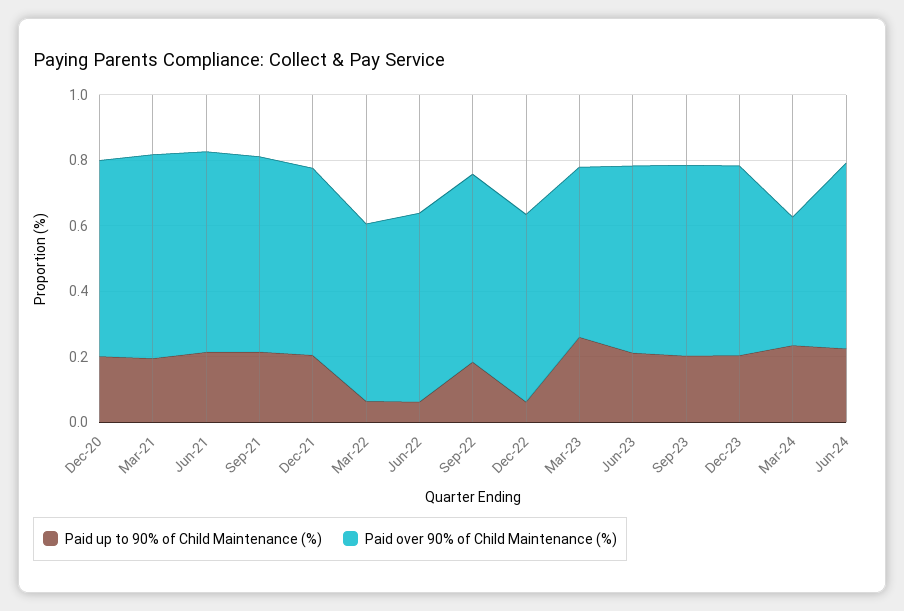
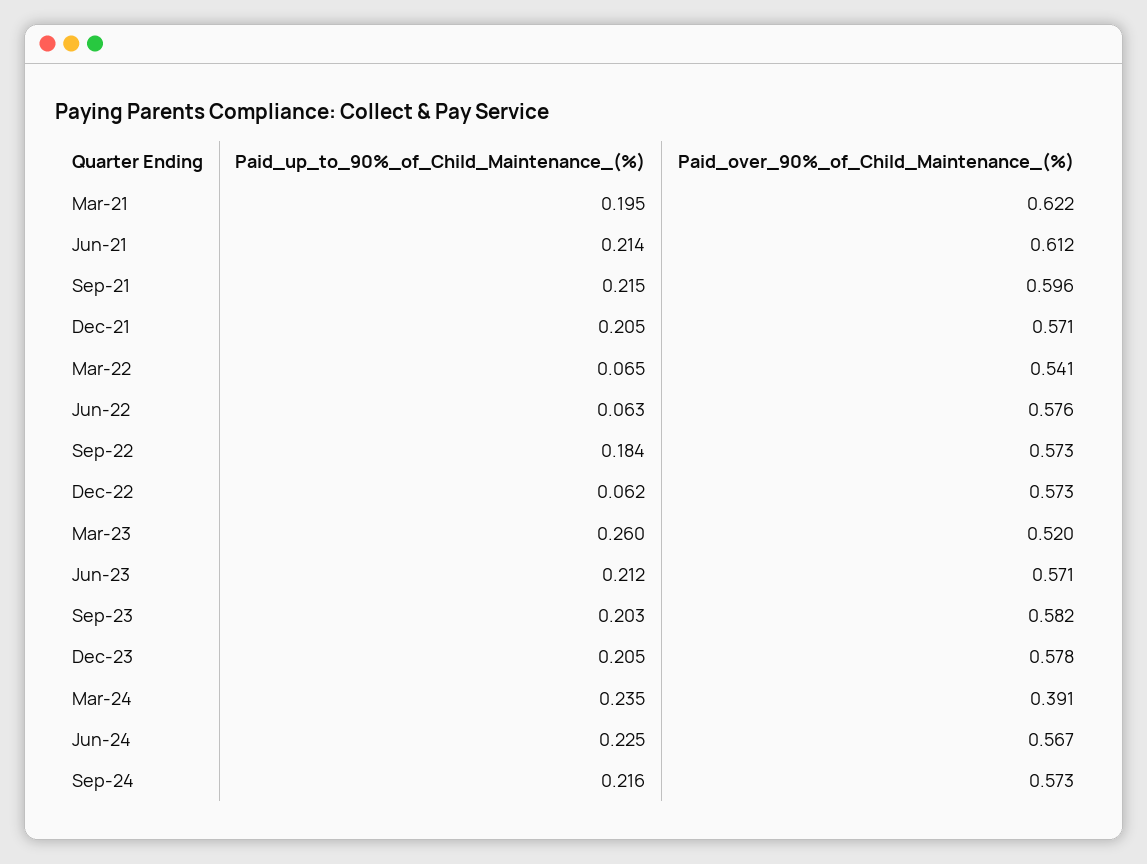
Paid up to 90% of Child Maintenance (%), Dec-20: 0.2 -> none
Paid over 90% of Child Maintenance (%), Dec-20: 0.6 -> none
Paid up to 90% of Child Maintenance (%), Sep-24: none -> 0.216
Paid over 90% of Child Maintenance (%), Sep-24: none -> 0.573

